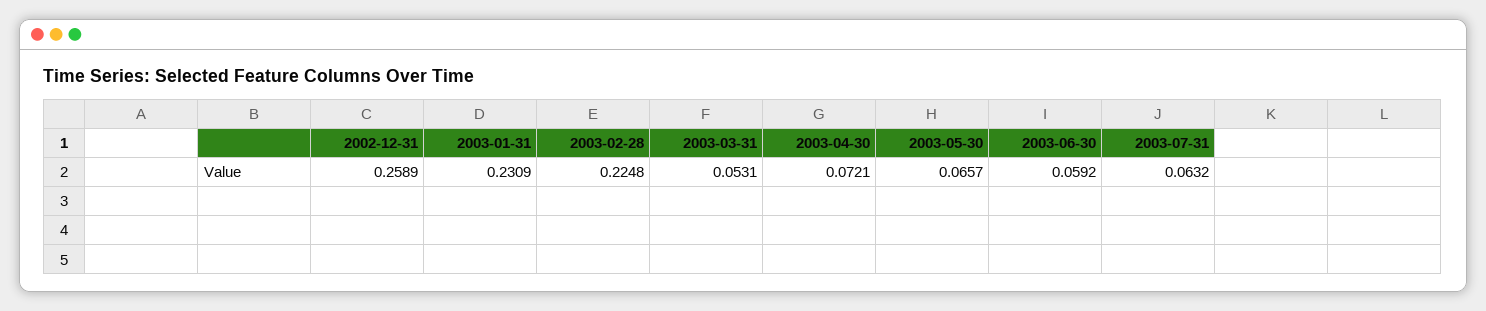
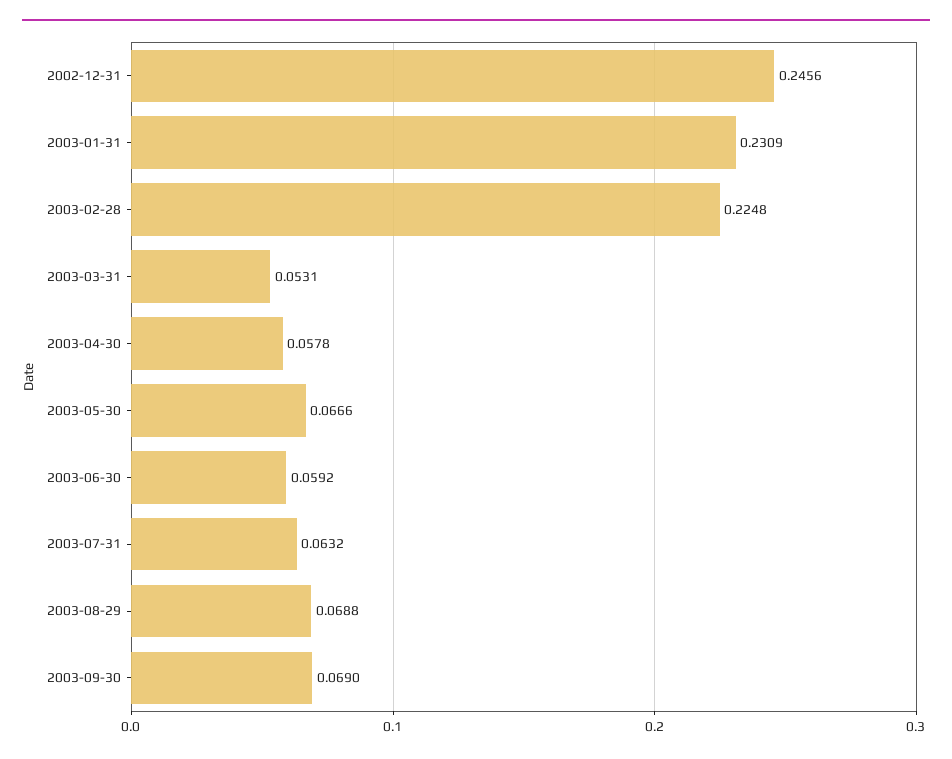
2002-12-31: 0.2589 -> 0.2456
2003-04-30: 0.0721 -> 0.0578
2003-05-30: 0.0657 -> 0.0666
2003-08-29: none -> 0.0688
2003-09-30: none -> 0.069

